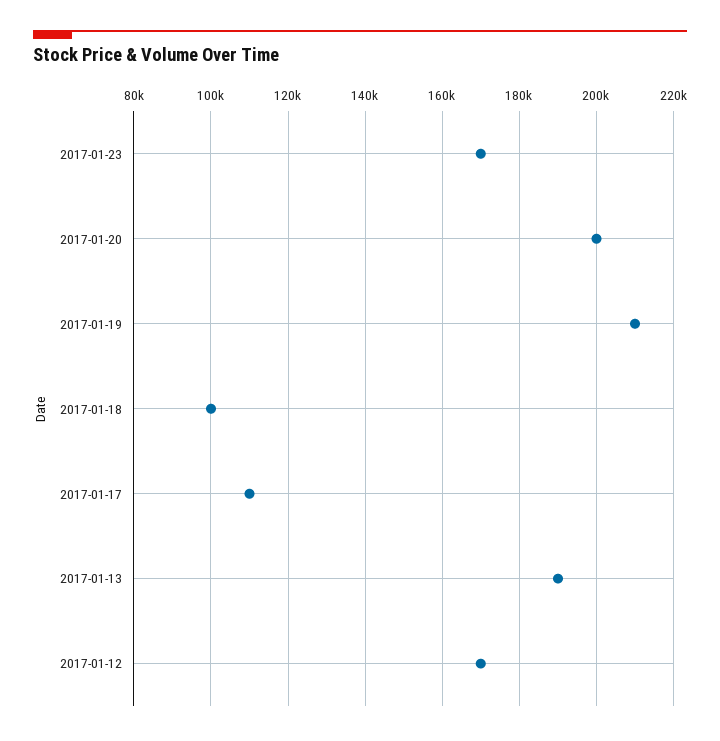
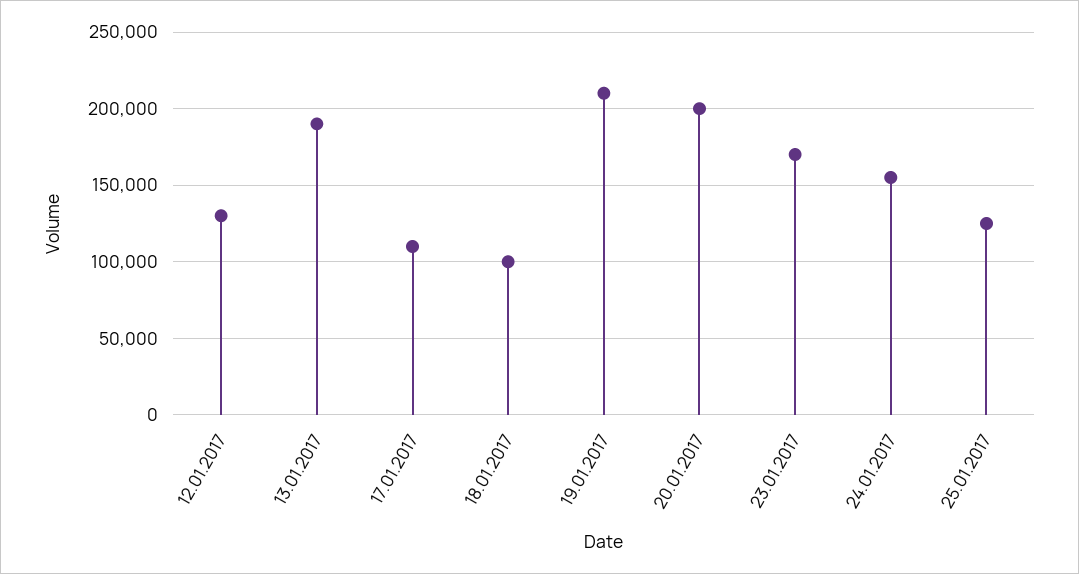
2017-01-12: 170000 -> 130000
24.01.2017: none -> 155000
25.01.2017: none -> 125000

